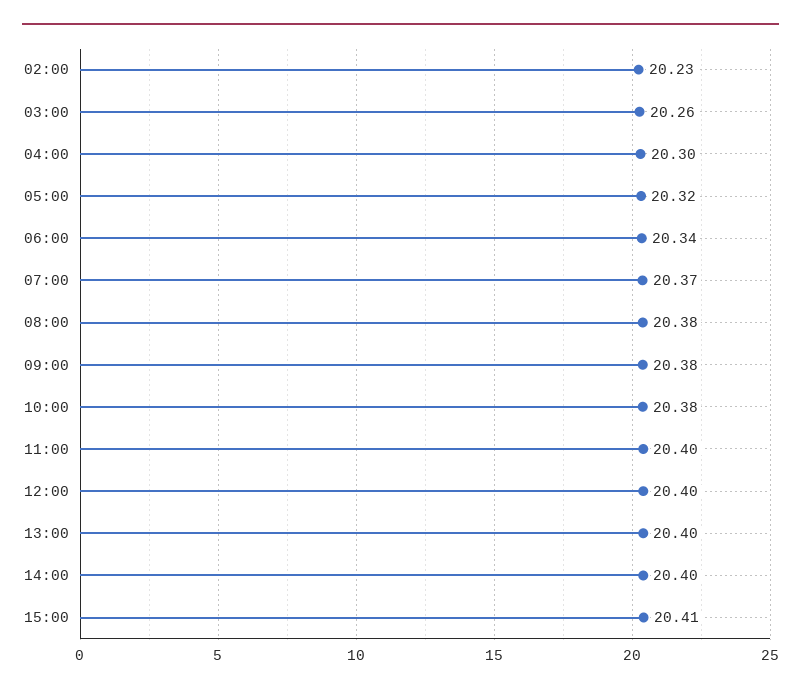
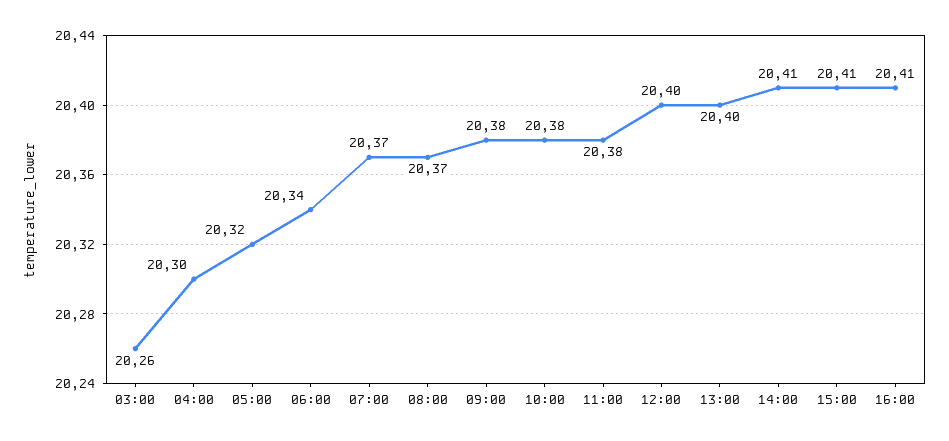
02:00: 20.23 -> none
08:00: 20.38 -> 20.37
11:00: 20.4 -> 20.38
14:00: 20.4 -> 20.41
16:00: none -> 20.41

